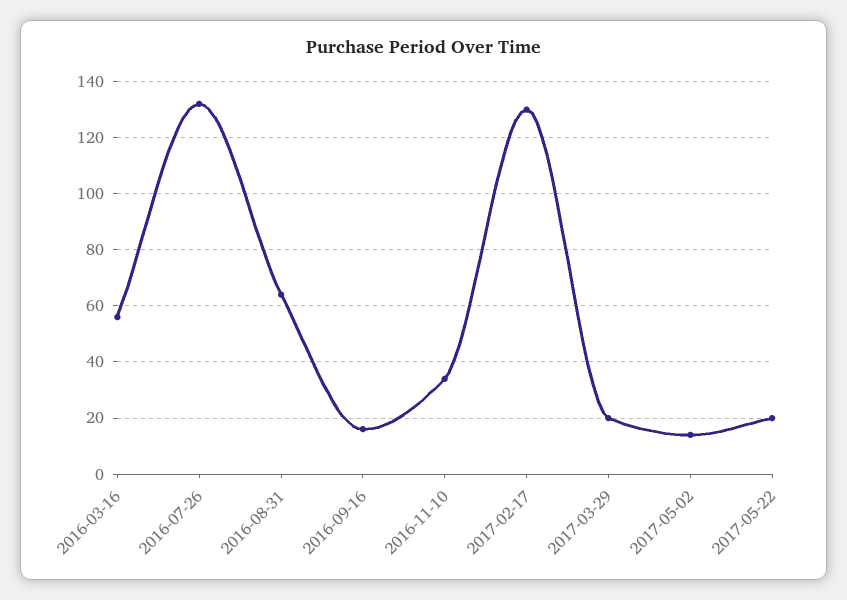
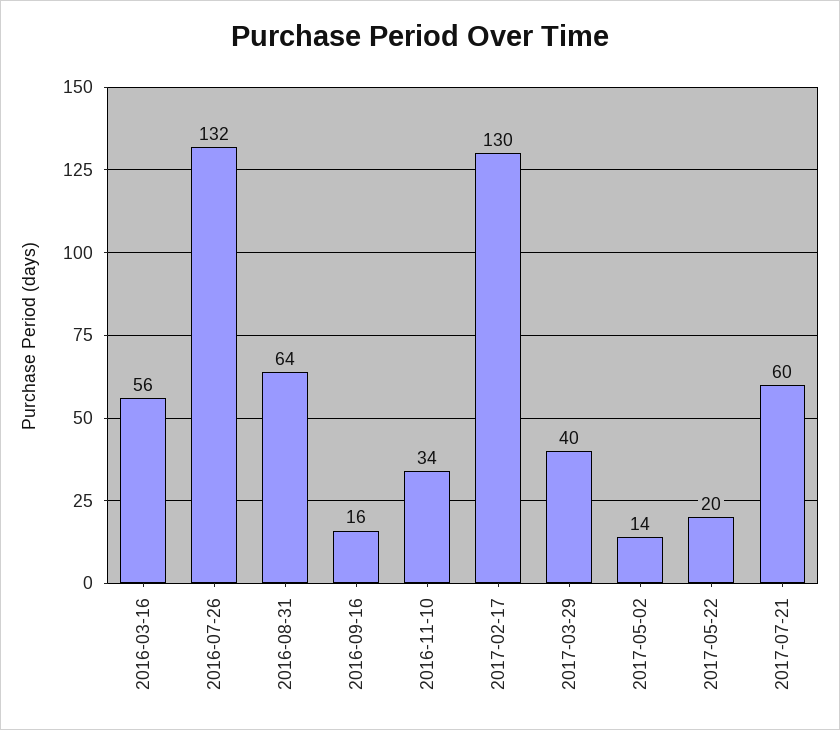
2017-03-29: 20 -> 40
2017-07-21: none -> 60

